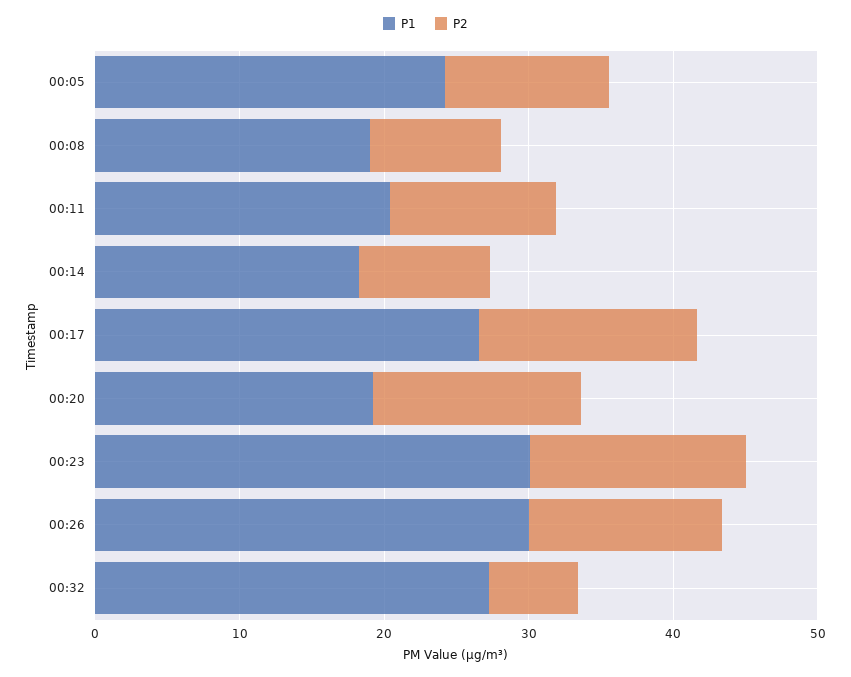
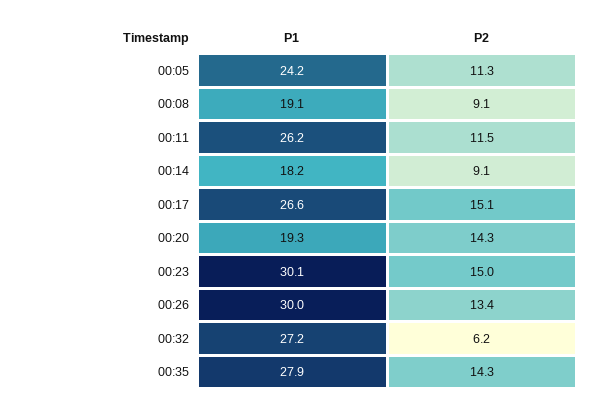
P1, 00:11: 20 -> 26.2
P1, 00:35: none -> 27.9
P2, 00:35: none -> 14.3

